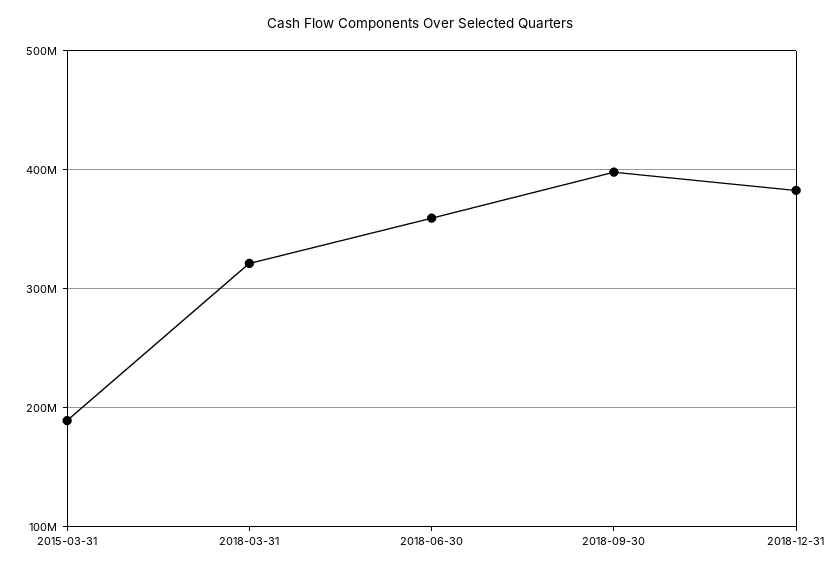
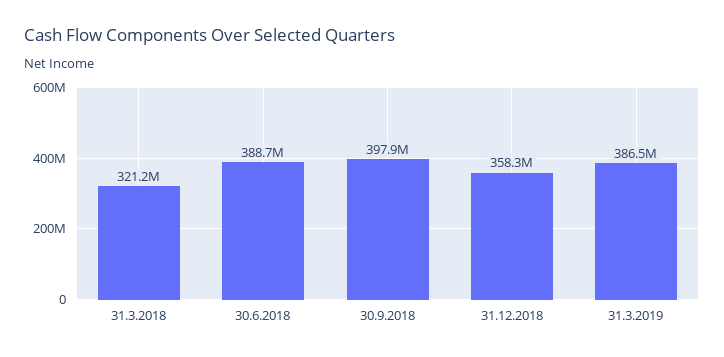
2015-03-31: 190000000 -> none
2018-06-30: 360000000 -> 388700000
2018-12-31: 380000000 -> 358300000
31.3.2019: none -> 386500000

